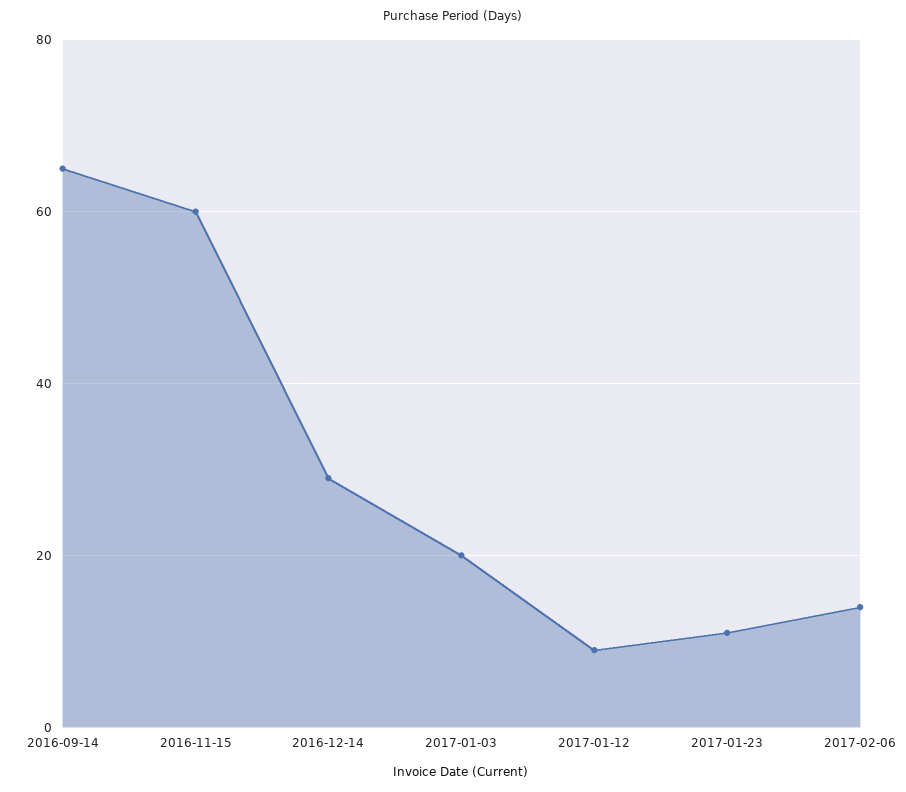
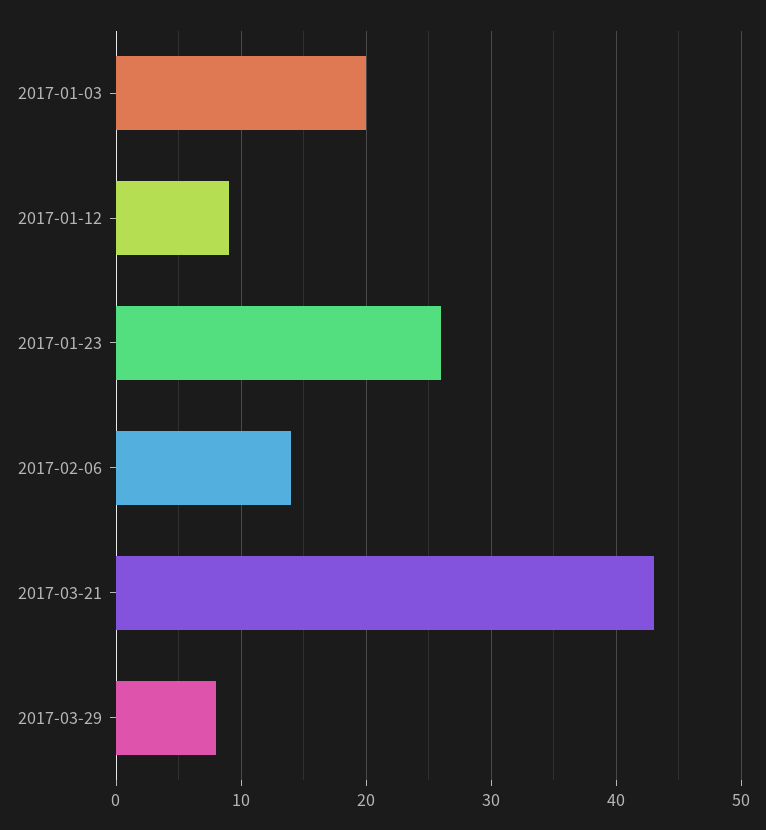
2016-09-14: 65 -> none
2016-11-15: 60 -> none
2016-12-14: 30 -> none
2017-01-23: 10 -> 26
2017-03-21: none -> 43
2017-03-29: none -> 8

